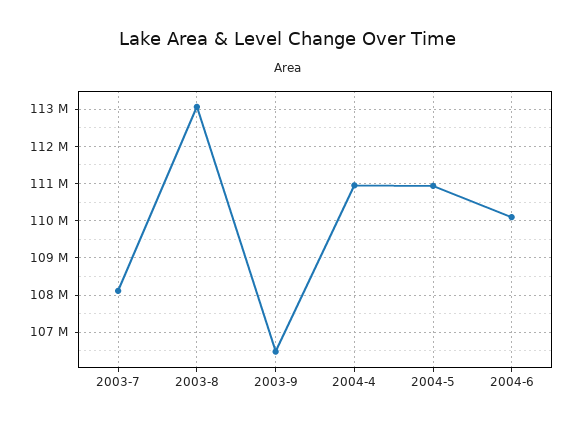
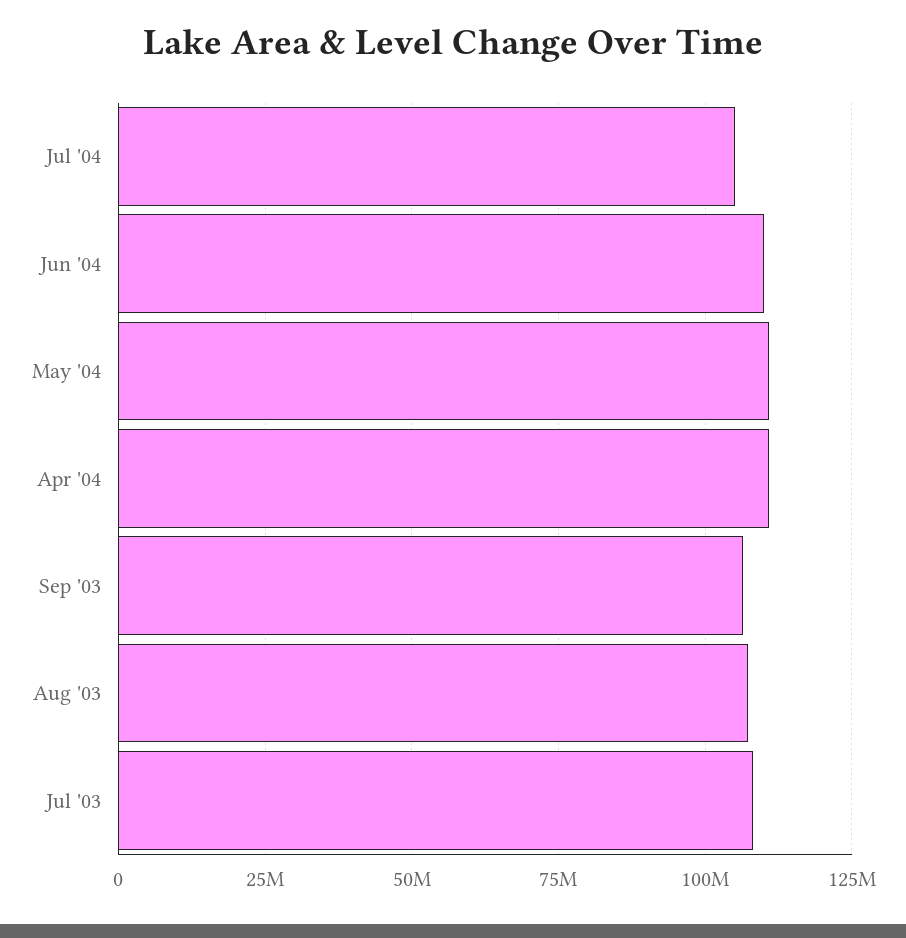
2003-8: 113000000 -> 107500000
Jul '04: none -> 105000000

